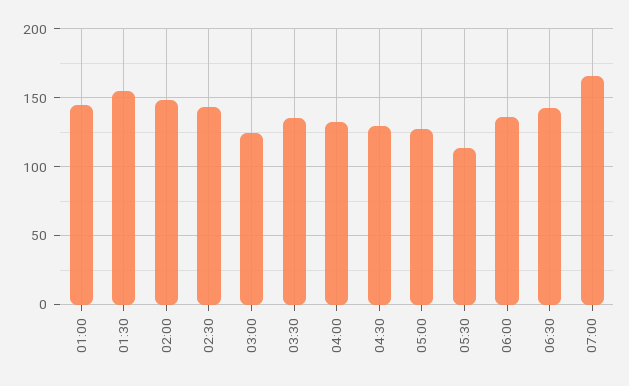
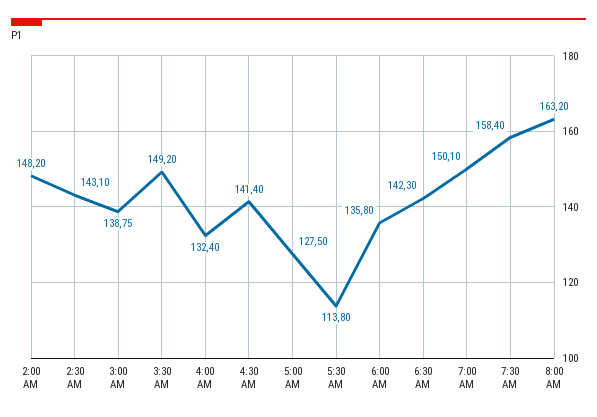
01:00: 145 -> none
01:30: 155 -> none
03:00: 125 -> 138.75
03:30: 135 -> 149.2
04:30: 130 -> 141.4
07:00: 165 -> 150.1
7:30 AM: none -> 158.4
8:00 AM: none -> 163.2

